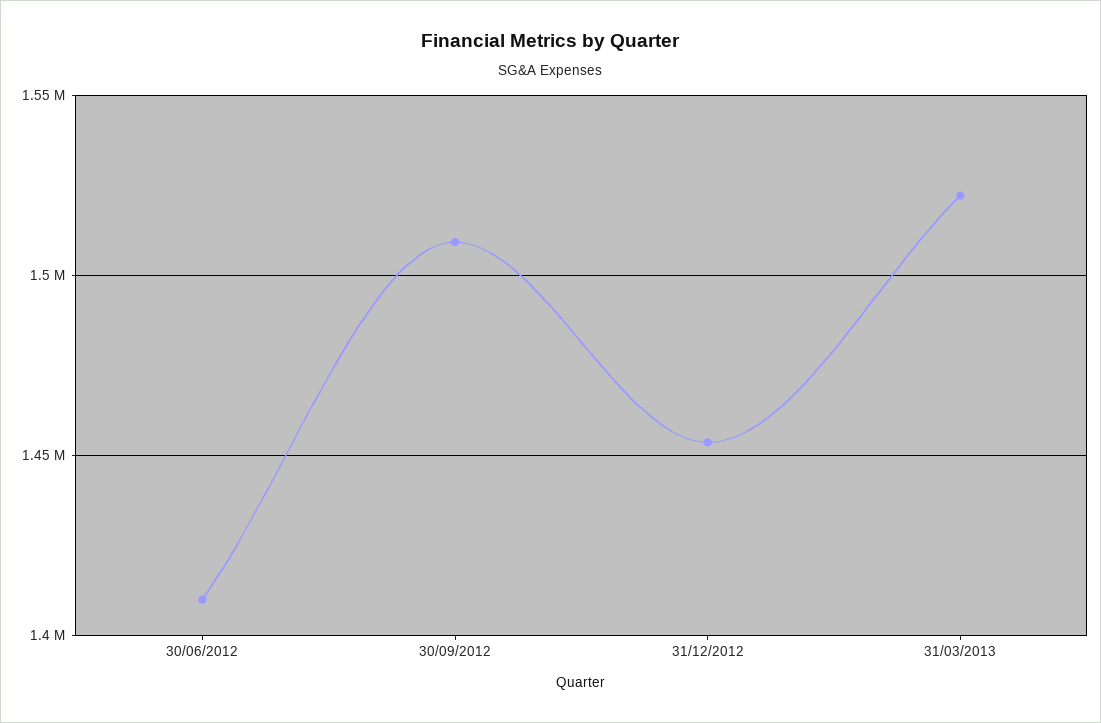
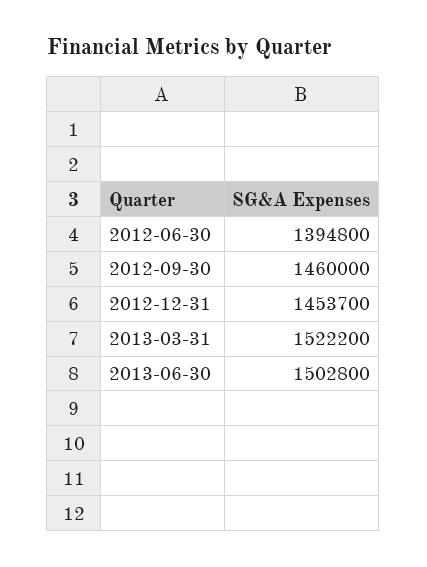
30/06/2012: 1410000 -> 1394800
30/09/2012: 1510000 -> 1460000
2013-06-30: none -> 1502800

